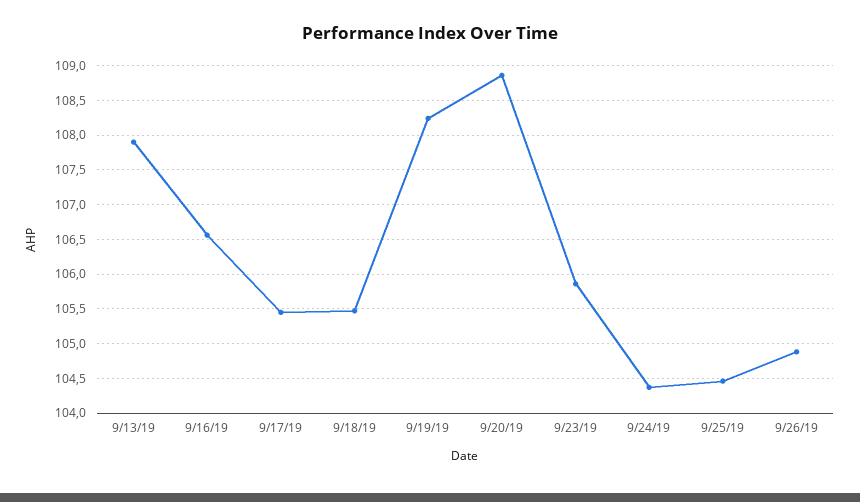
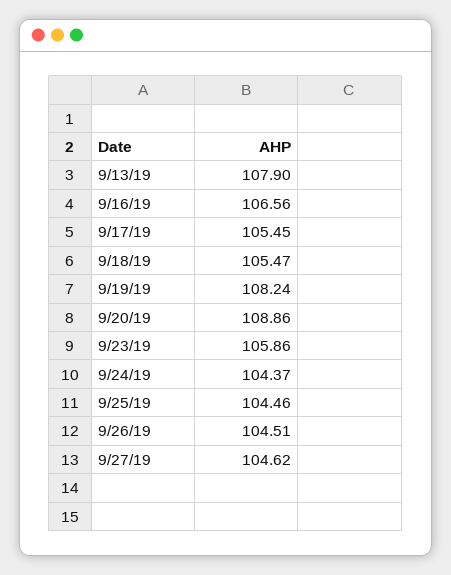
9/26/19: 104.9 -> 104.51
9/27/19: none -> 104.62

